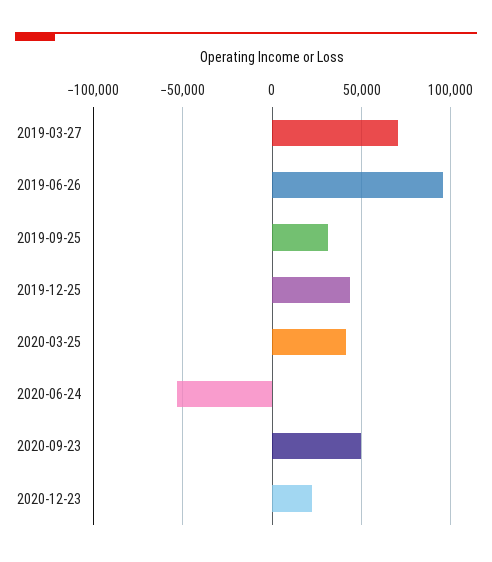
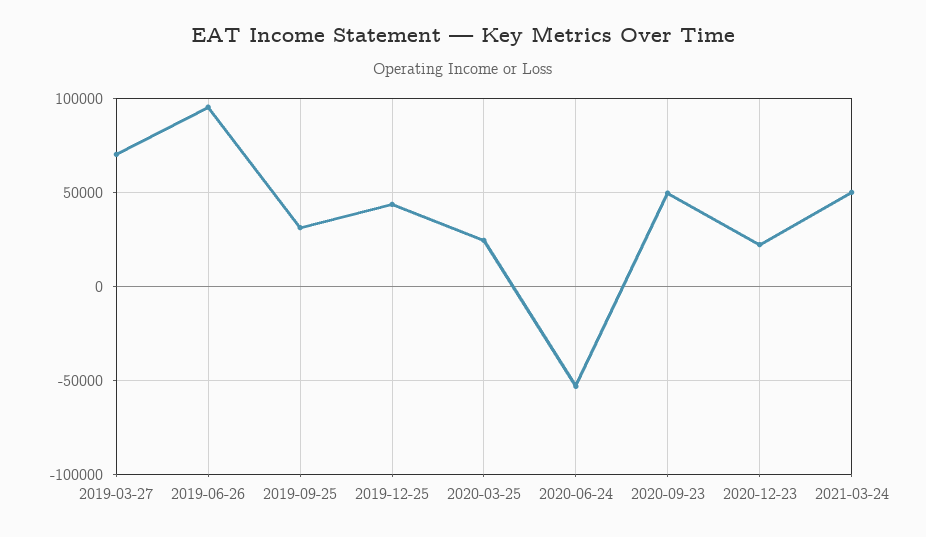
2020-03-25: 40000 -> 25000
2021-03-24: none -> 50000

